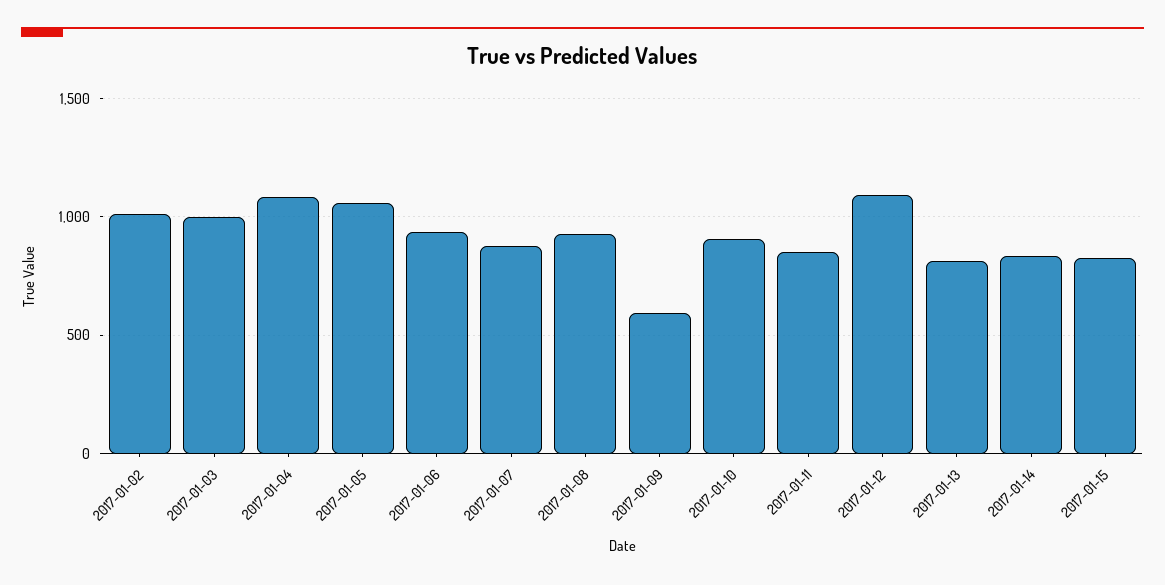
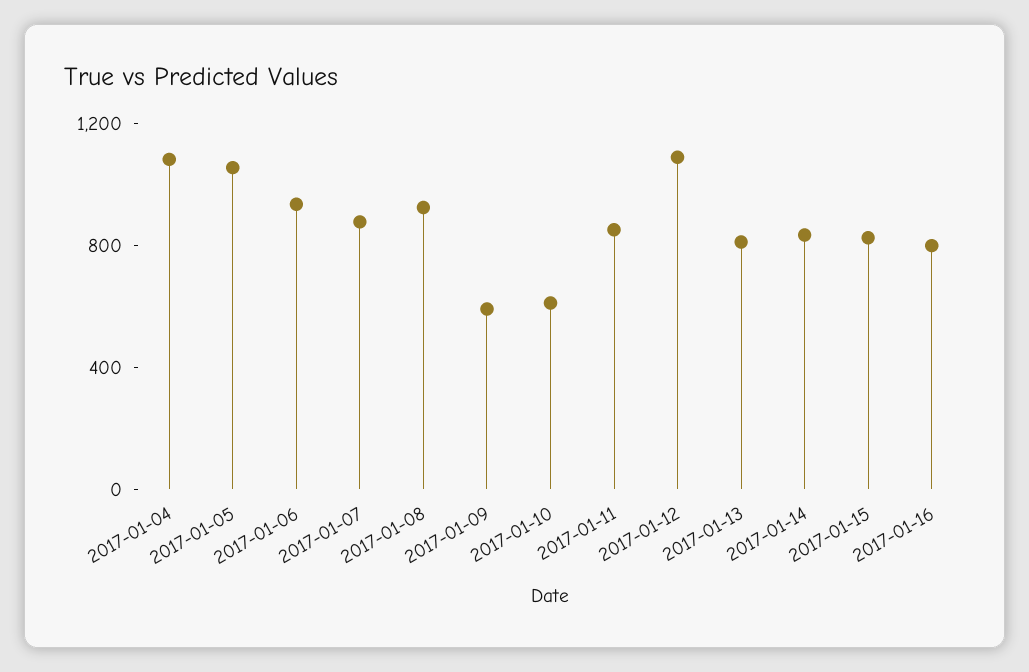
2017-01-02: 1000 -> none
2017-01-03: 1000 -> none
2017-01-10: 900 -> 600
2017-01-16: none -> 800

